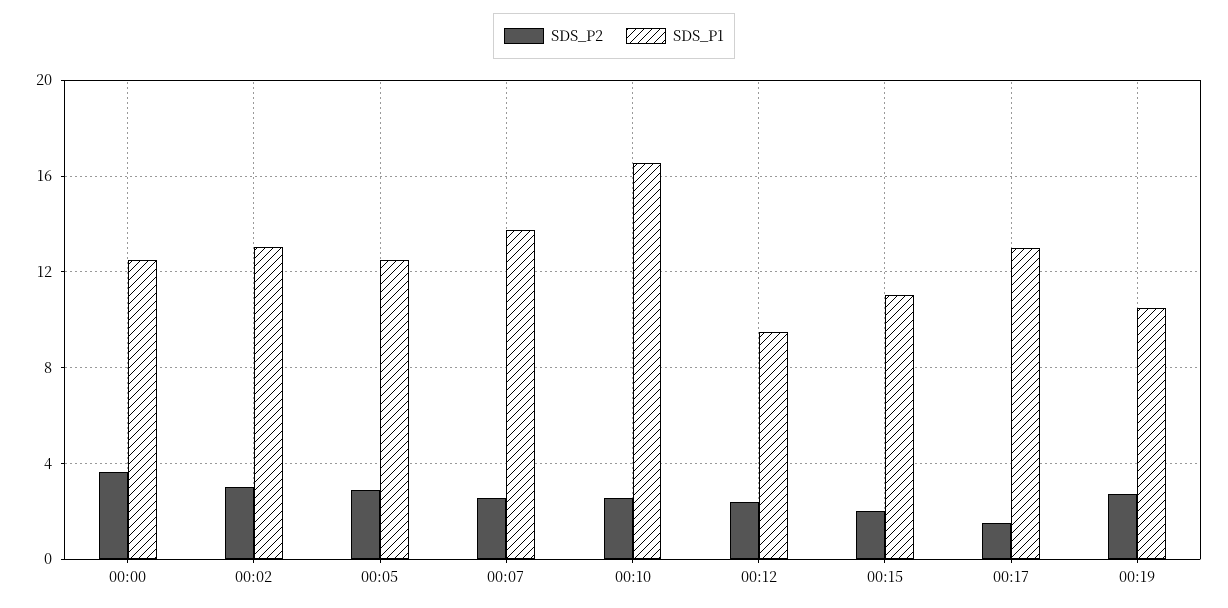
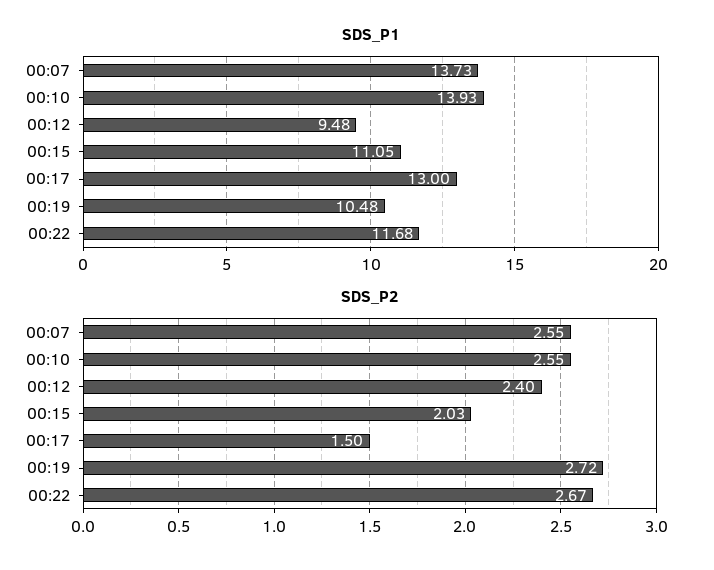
SDS_P2, 00:00: 3.5 -> none
SDS_P1, 00:00: 12.5 -> none
SDS_P2, 00:02: 3 -> none
SDS_P1, 00:02: 13 -> none
SDS_P2, 00:05: 3 -> none
SDS_P1, 00:05: 12.5 -> none
SDS_P1, 00:10: 16.5 -> 13.93
SDS_P1, 00:22: none -> 11.68
SDS_P2, 00:22: none -> 2.67

